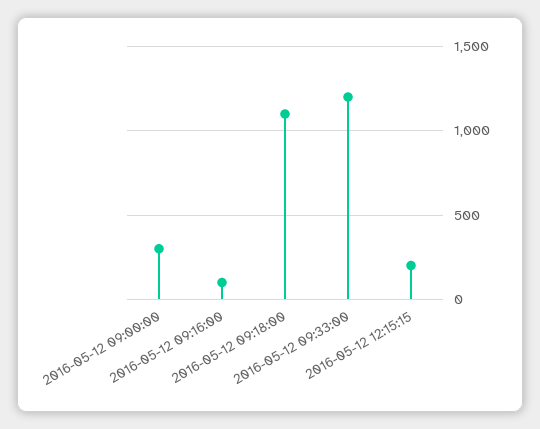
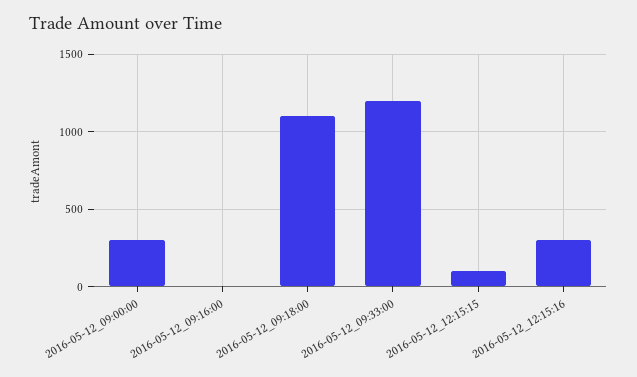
2016-05-12 09:16:00: 100 -> 0
2016-05-12 12:15:15: 200 -> 100
2016-05-12_12:15:16: none -> 300

